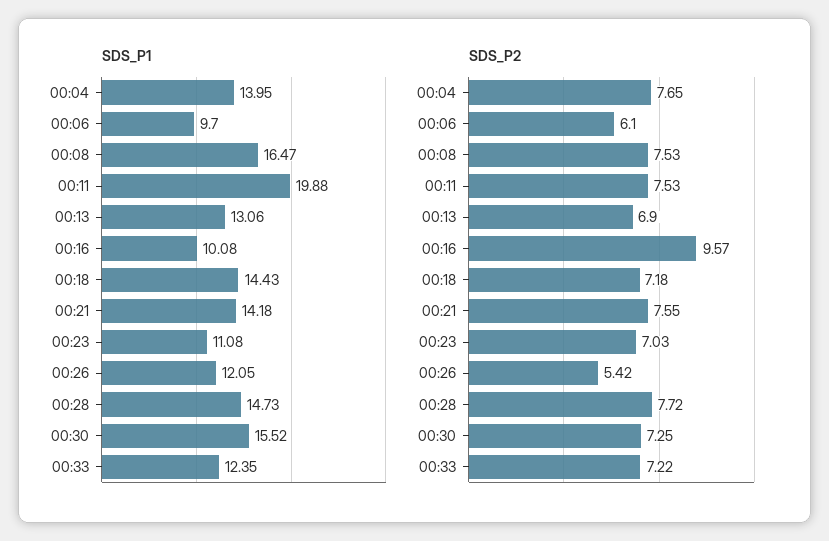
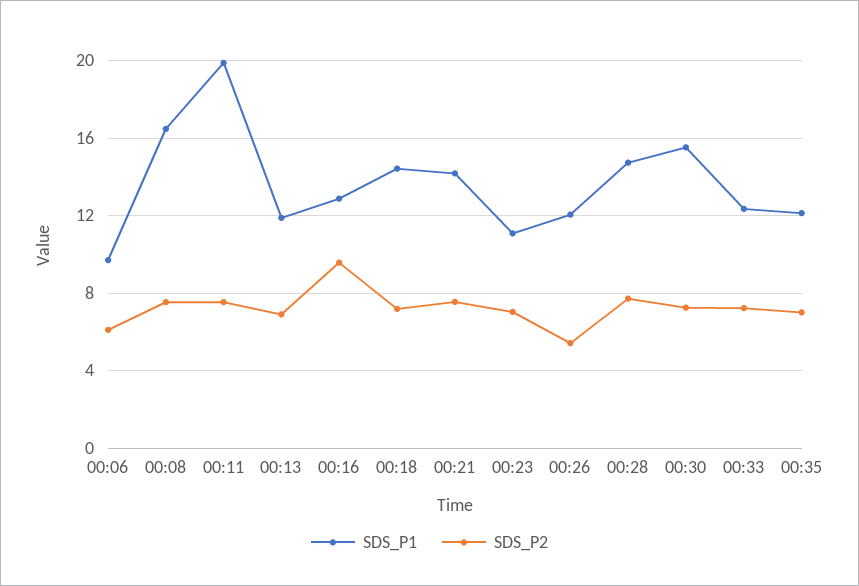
SDS_P1, 00:04: 13.95 -> none
SDS_P1, 00:13: 13.06 -> 12
SDS_P1, 00:16: 10.08 -> 13
SDS_P2, 00:04: 7.65 -> none
SDS_P1, 00:35: none -> 12
SDS_P2, 00:35: none -> 7

